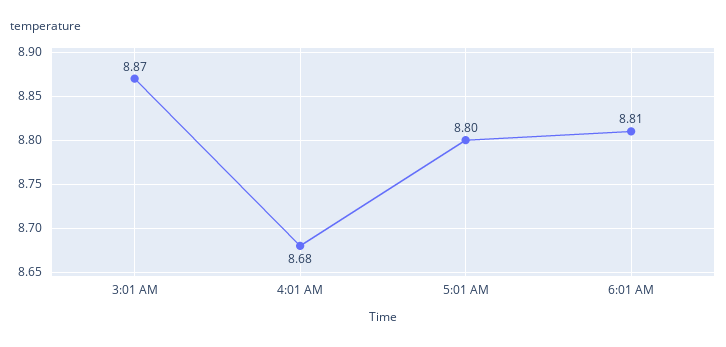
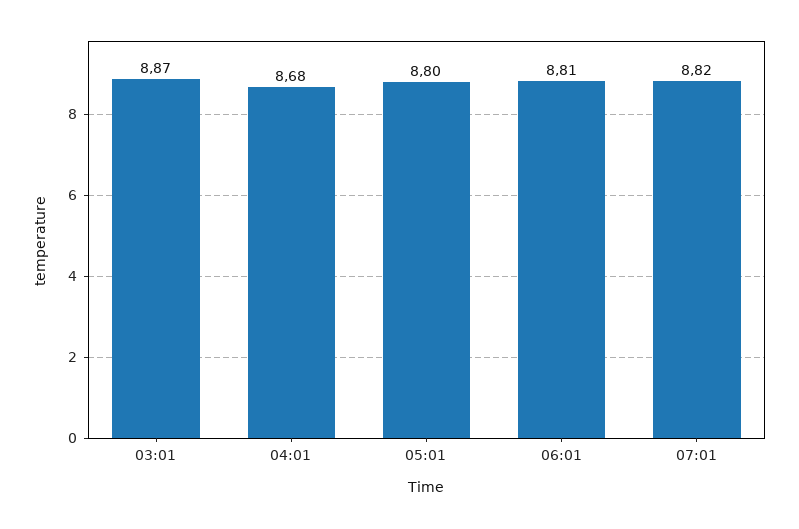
07:01: none -> 8.82

